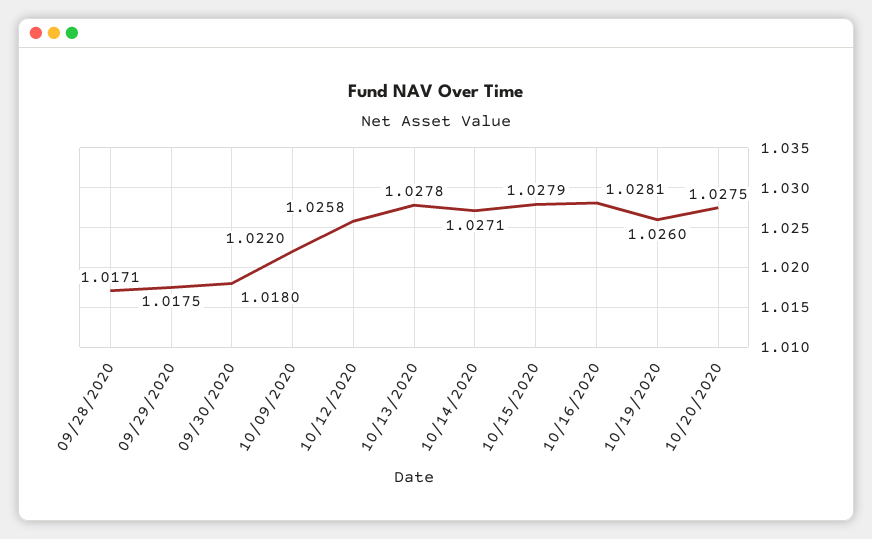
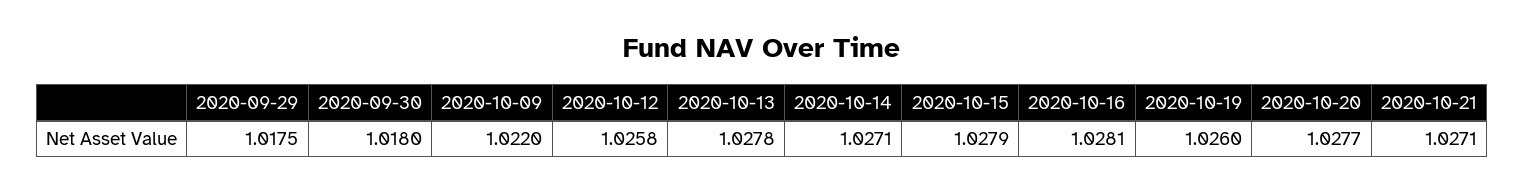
09/28/2020: 1.0171 -> none
10/20/2020: 1.0275 -> 1.0277
2020-10-21: none -> 1.0271

